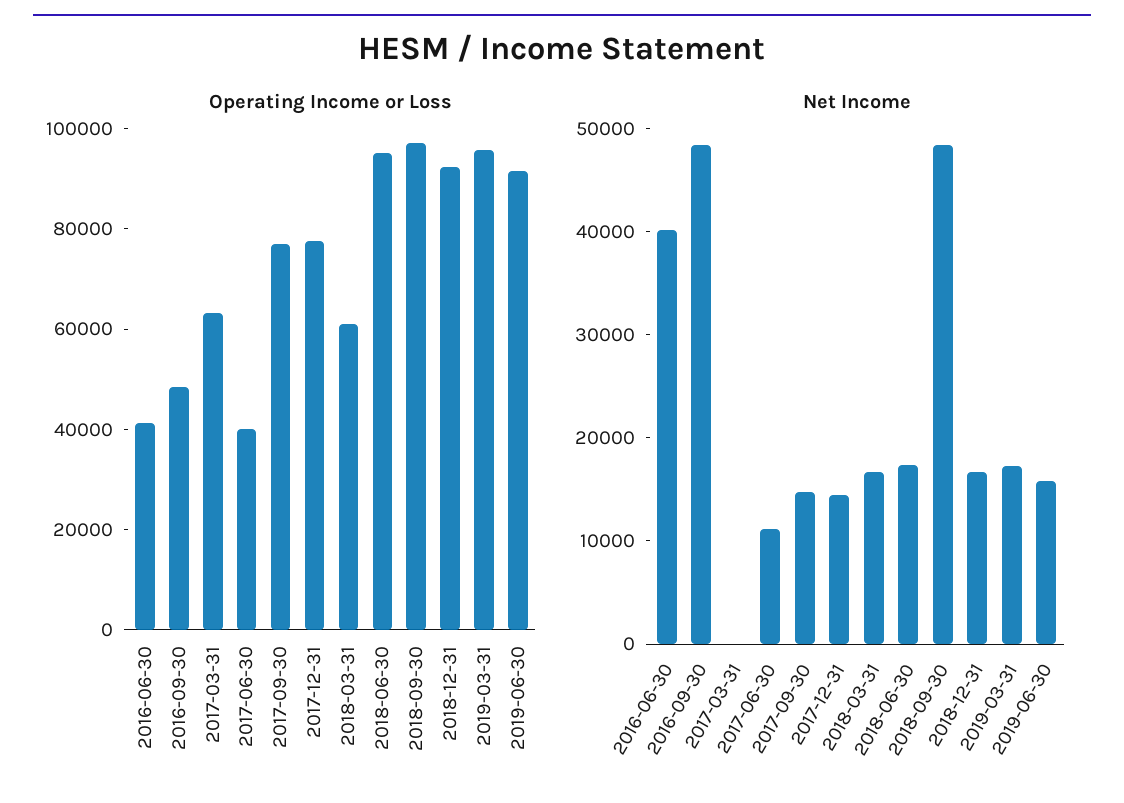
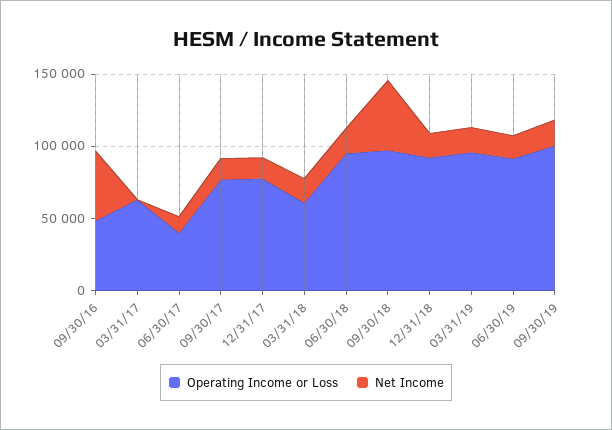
Operating Income or Loss, 2016-06-30: 40000 -> none
Net Income, 2016-06-30: 40000 -> none
Operating Income or Loss, 09/30/19: none -> 100000
Net Income, 09/30/19: none -> 20000

